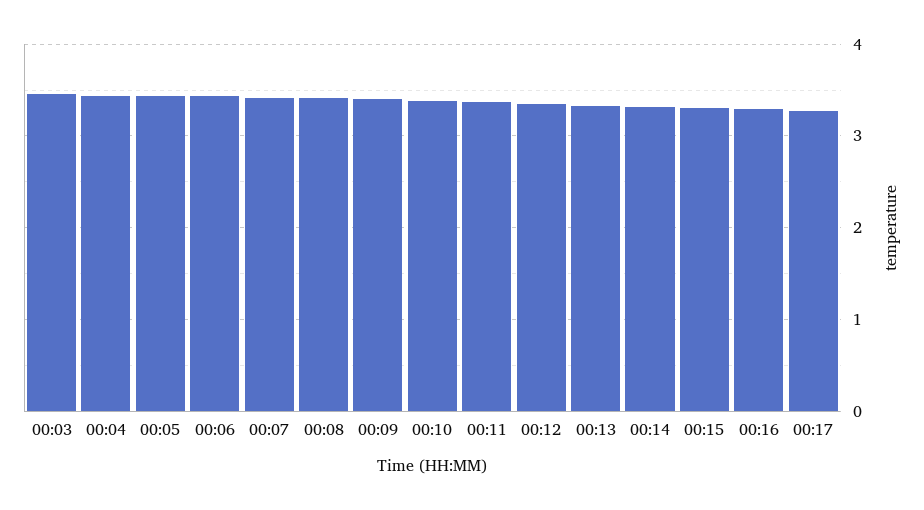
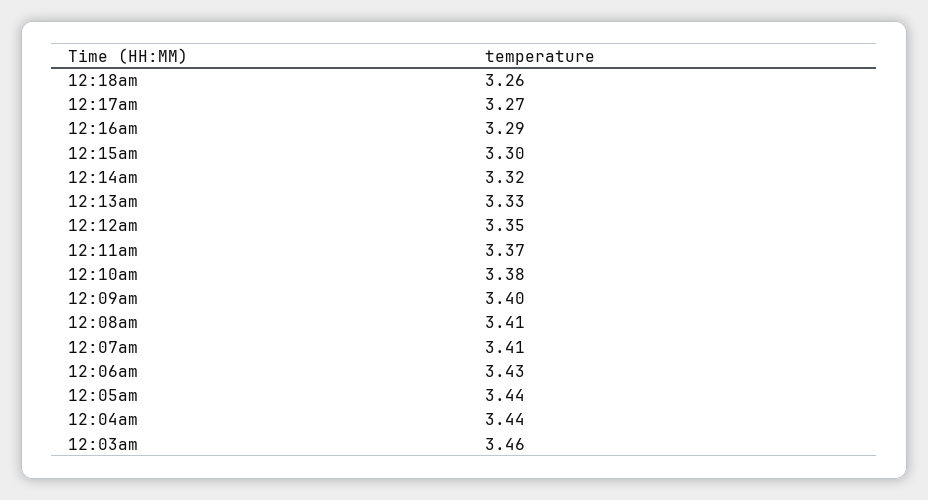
12:18am: none -> 3.26

